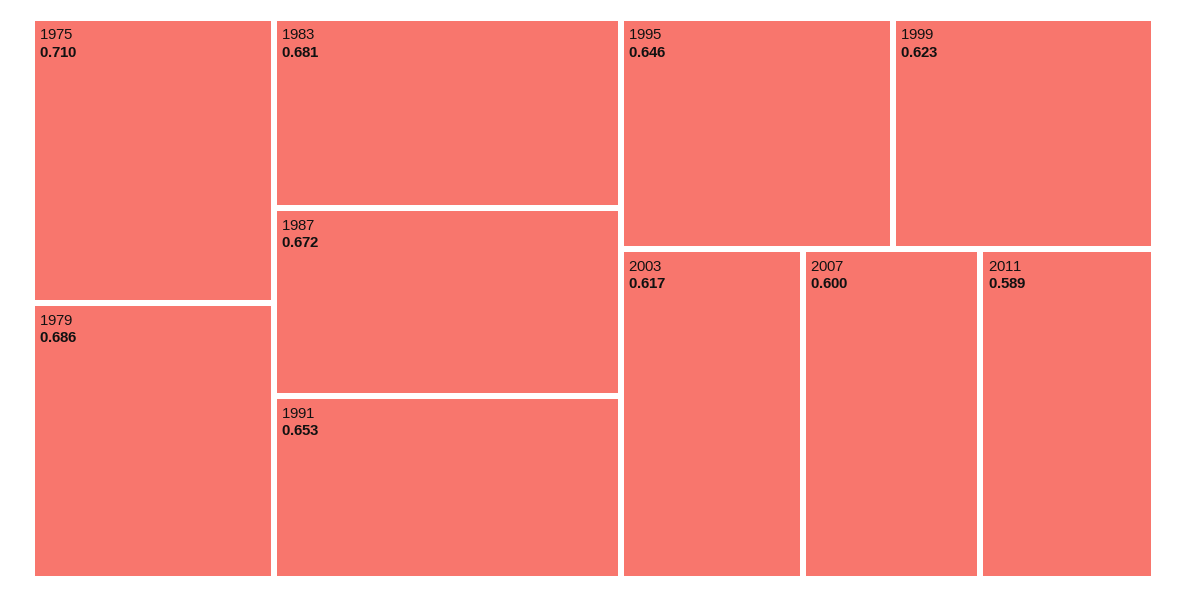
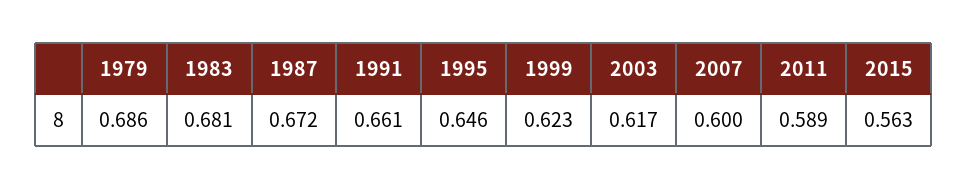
1975: 0.71 -> none
1991: 0.653 -> 0.661
2015: none -> 0.563

